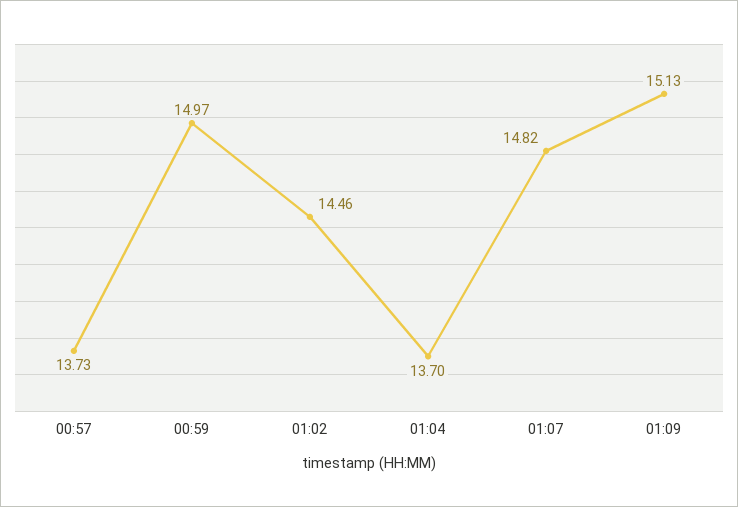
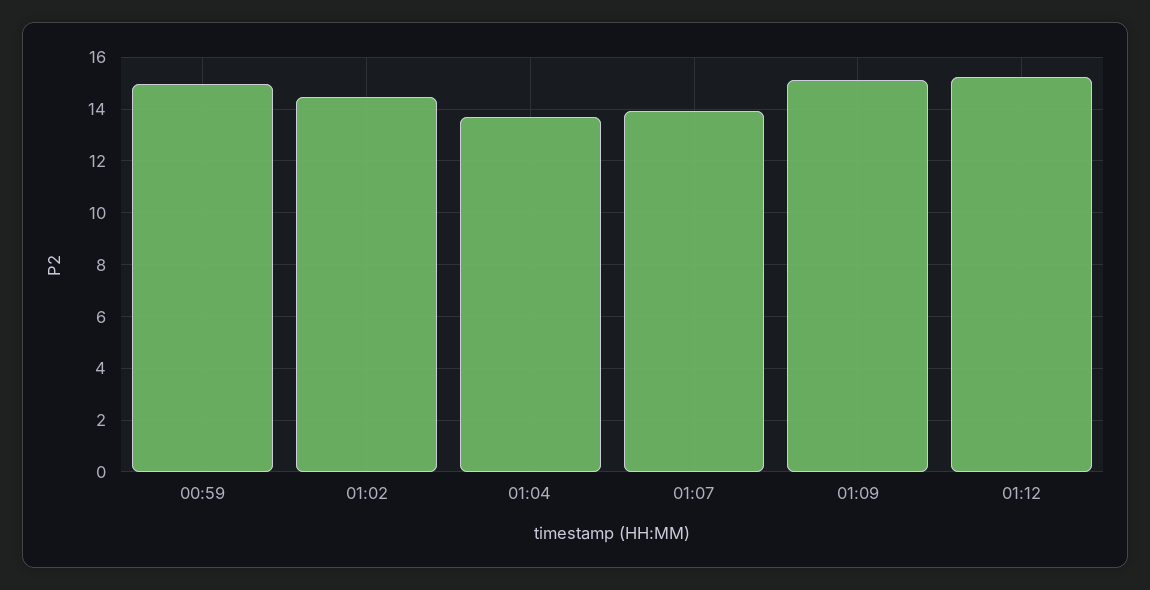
00:57: 13.73 -> none
01:07: 14.82 -> 14
01:12: none -> 15.25

